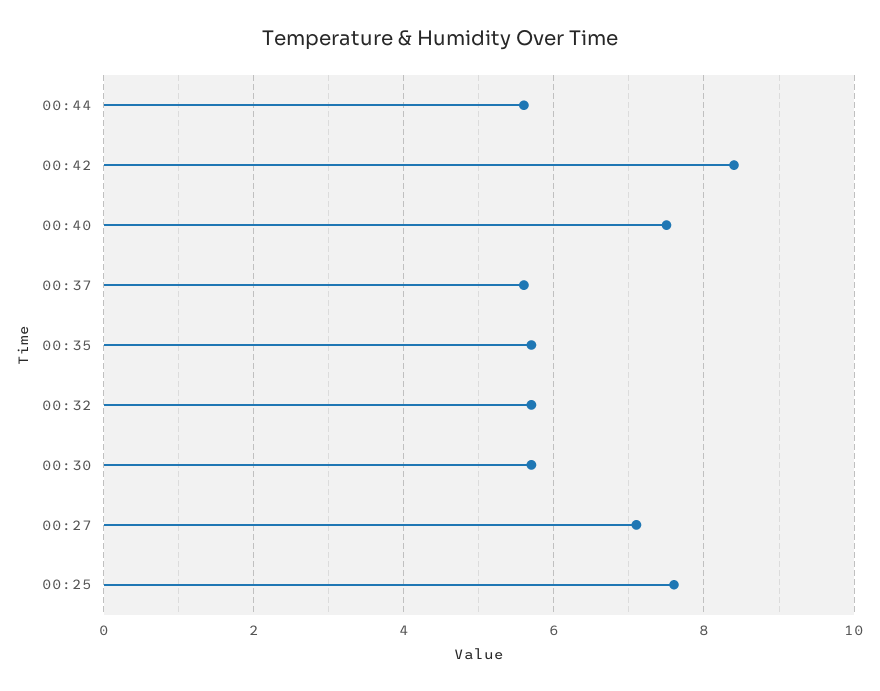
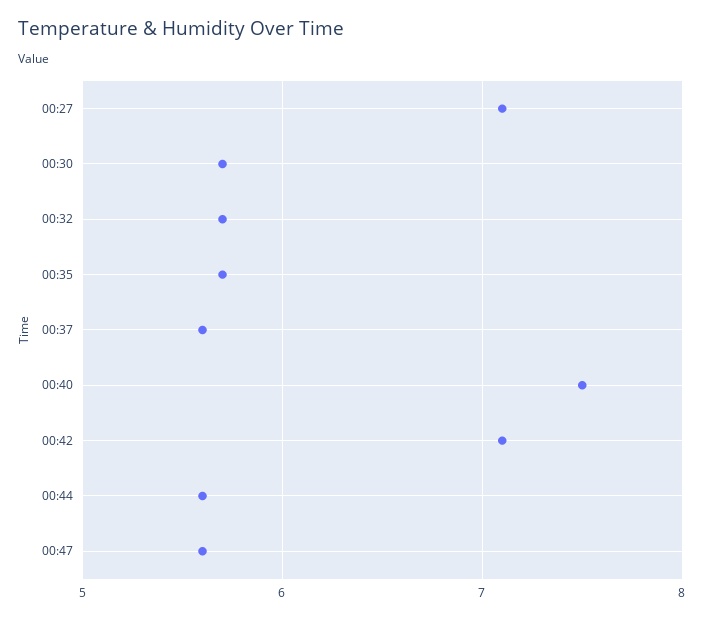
00:42: 8.5 -> 7.1
00:25: 7.5 -> none
00:47: none -> 5.6

